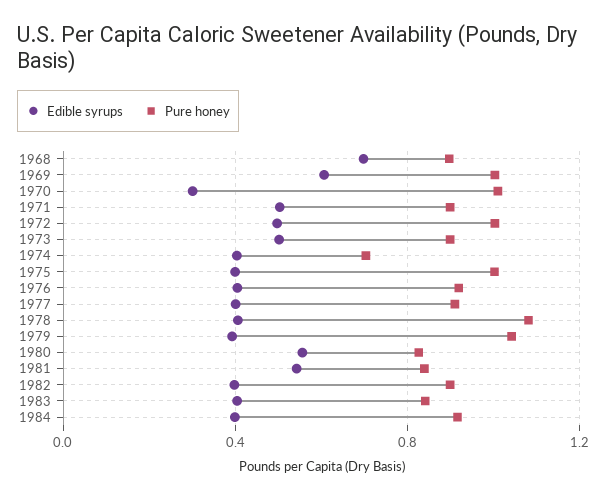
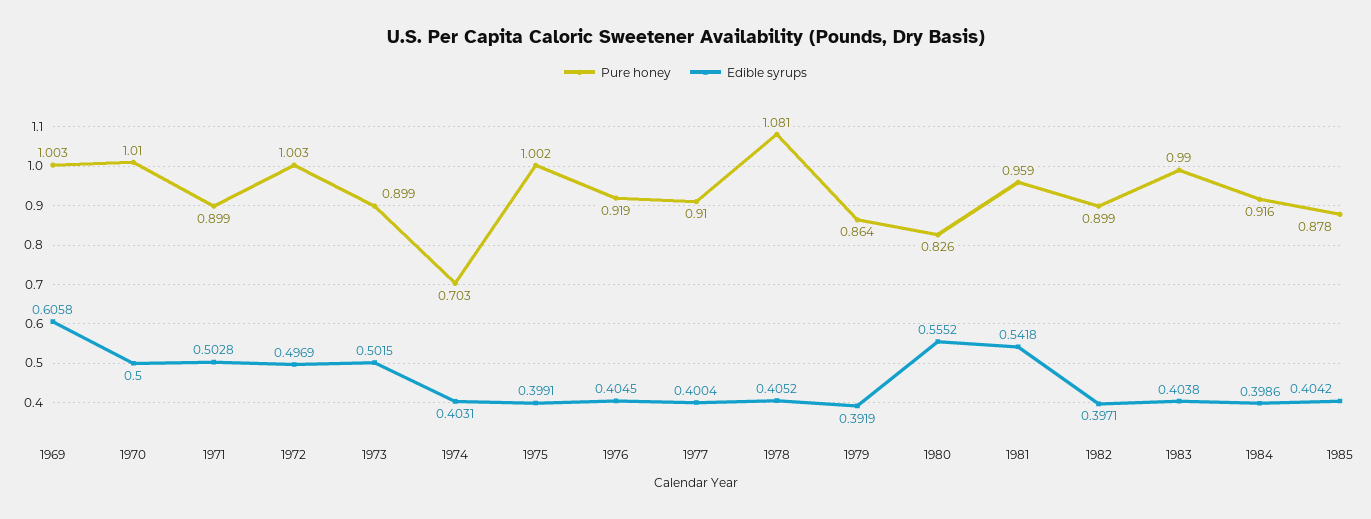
Edible syrups, 1968: 0.7 -> none
Pure honey, 1968: 0.9 -> none
Edible syrups, 1970: 0.3 -> 0.5
Pure honey, 1979: 1.05 -> 0.864
Pure honey, 1981: 0.85 -> 0.959
Pure honey, 1983: 0.85 -> 0.99
Pure honey, 1985: none -> 0.878
Edible syrups, 1985: none -> 0.4042

